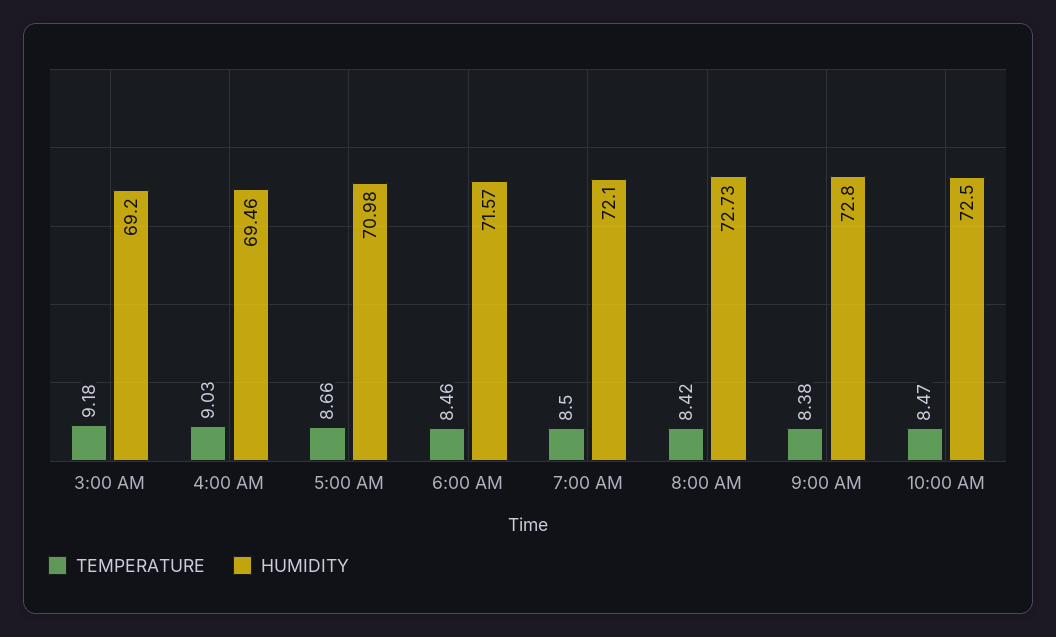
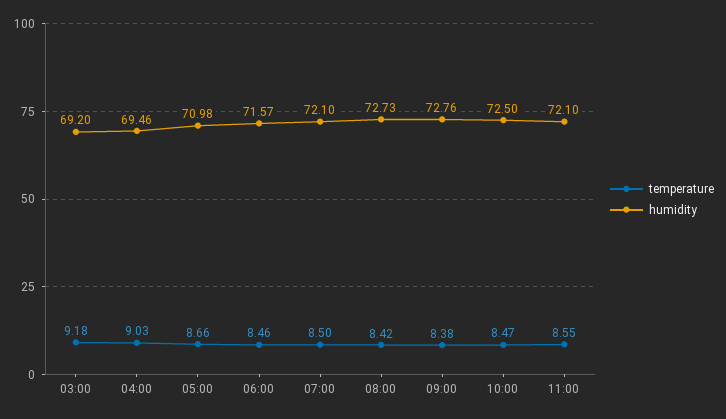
HUMIDITY, 9:00 AM: 72.8 -> 72.76
TEMPERATURE, 11:00: none -> 8.55
HUMIDITY, 11:00: none -> 72.1

